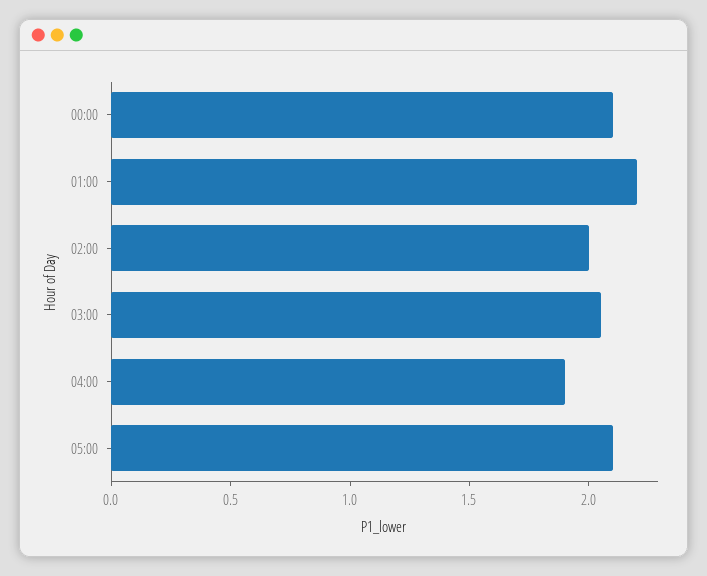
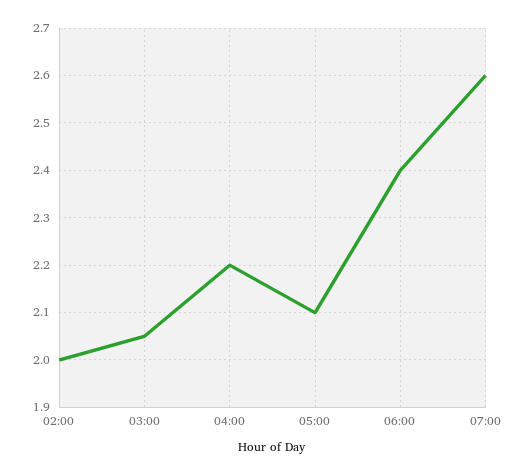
00:00: 2.1 -> none
01:00: 2.2 -> none
04:00: 1.9 -> 2.2
06:00: none -> 2.4
07:00: none -> 2.6

